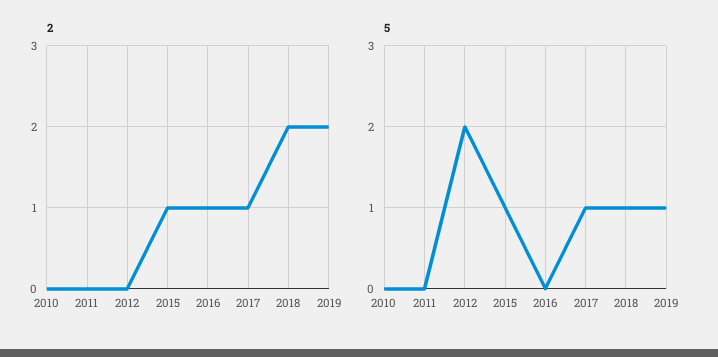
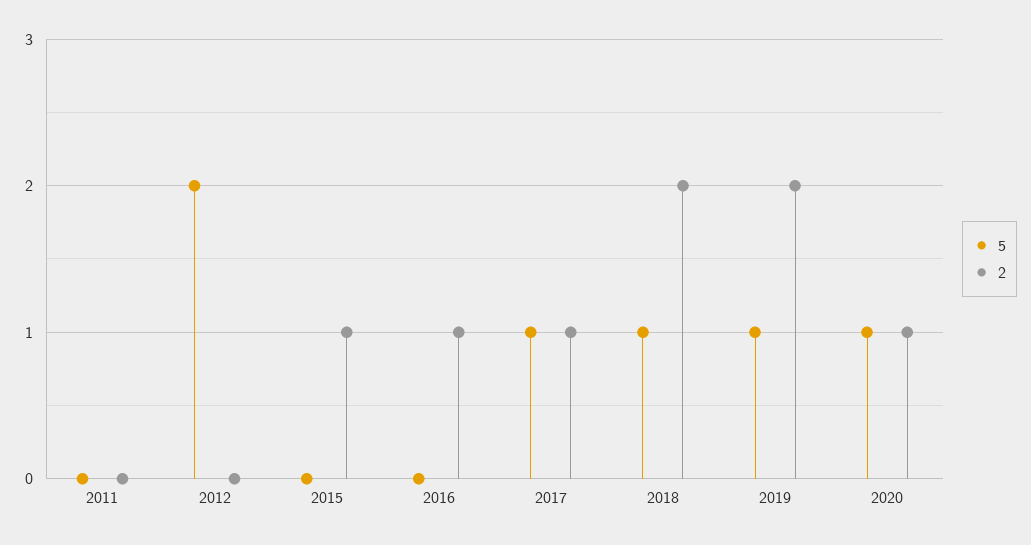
2, 2010: 0 -> none
5, 2010: 0 -> none
5, 2015: 1 -> 0
5, 2020: none -> 1
2, 2020: none -> 1

